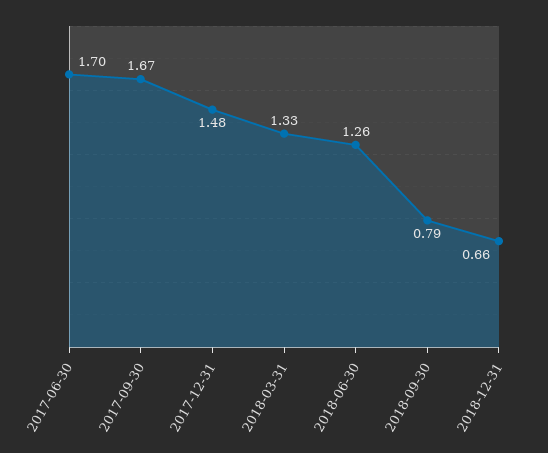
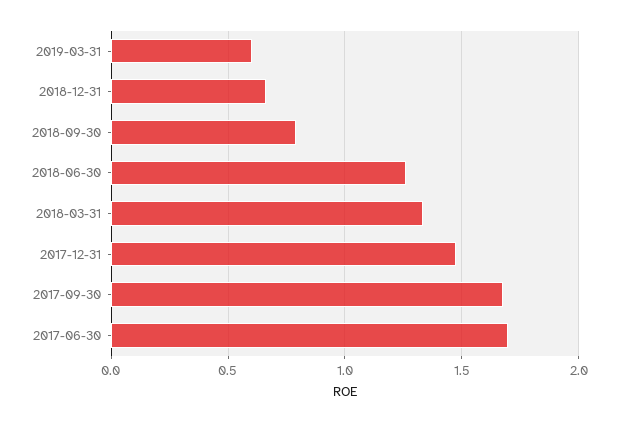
2019-03-31: none -> 0.6

